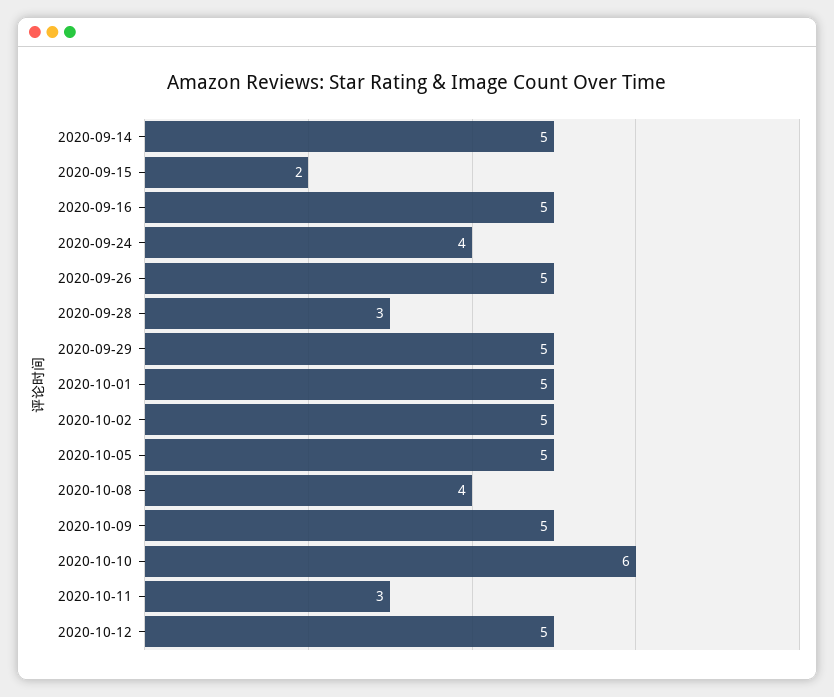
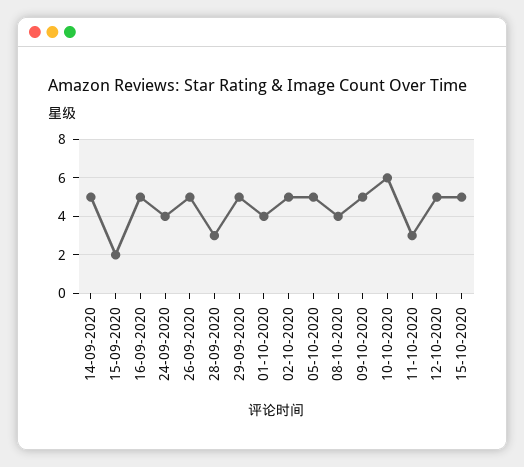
2020-10-01: 5 -> 4
15-10-2020: none -> 5

